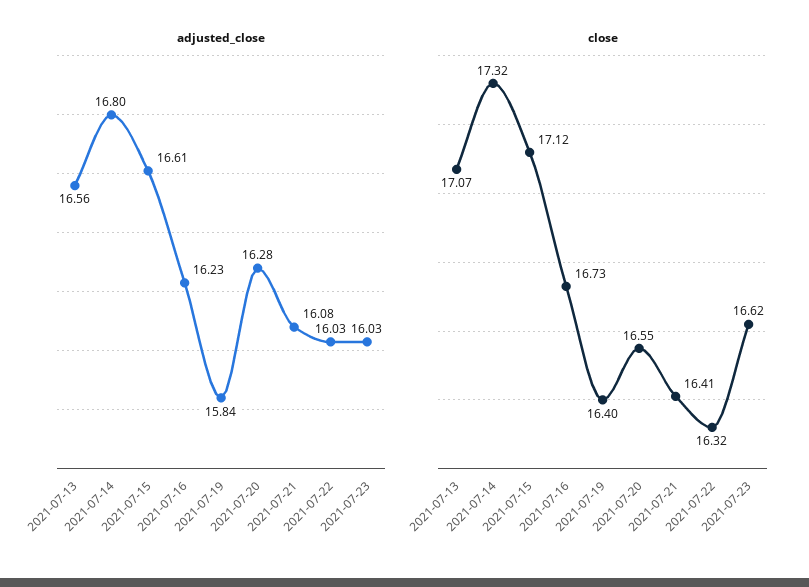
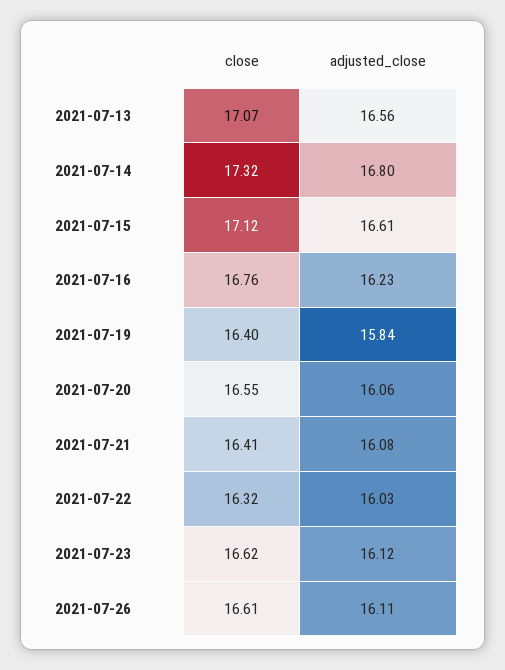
adjusted_close, 2021-07-20: 16.28 -> 16.06
adjusted_close, 2021-07-23: 16.03 -> 16.12
close, 2021-07-16: 16.73 -> 16.76
close, 2021-07-26: none -> 16.61
adjusted_close, 2021-07-26: none -> 16.11

